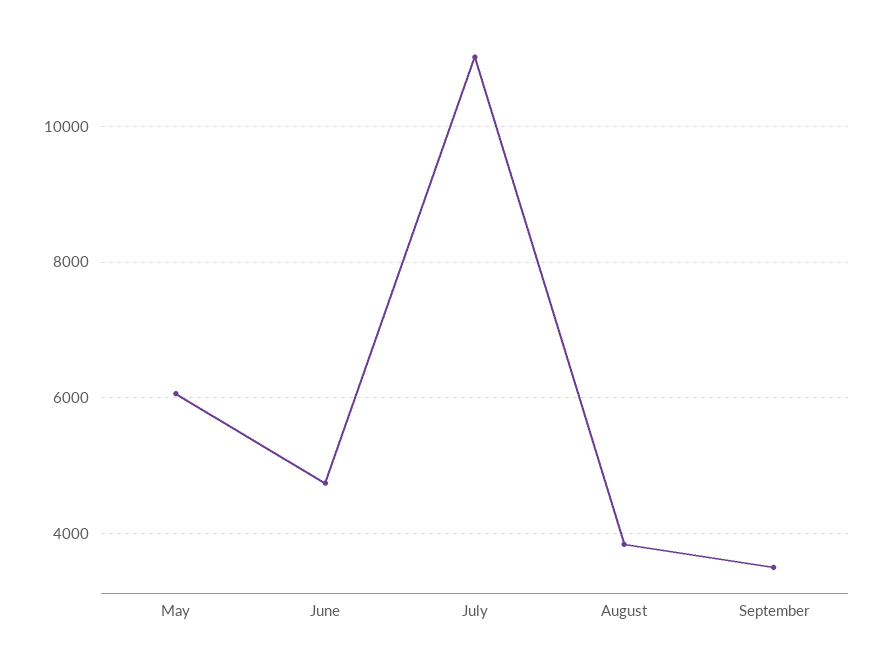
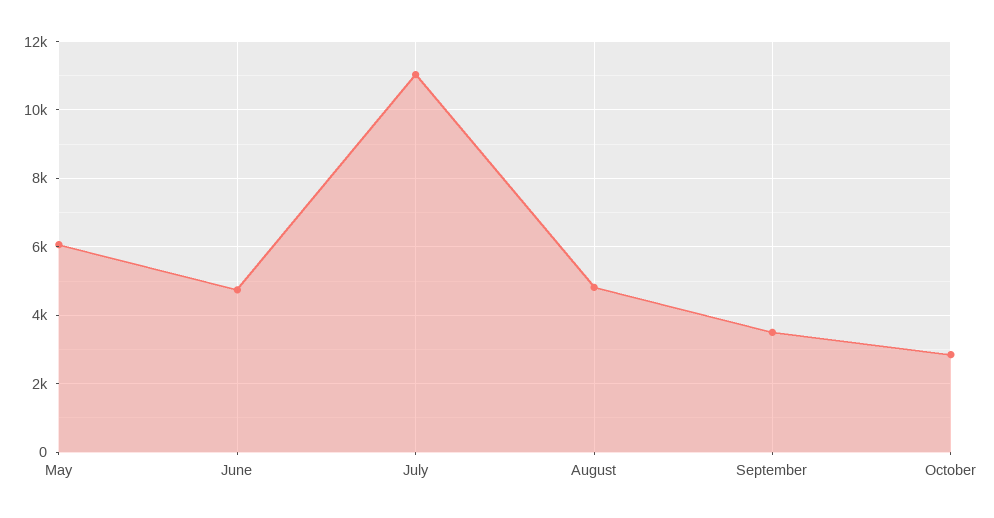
August: 3800 -> 4800
October: none -> 2800

